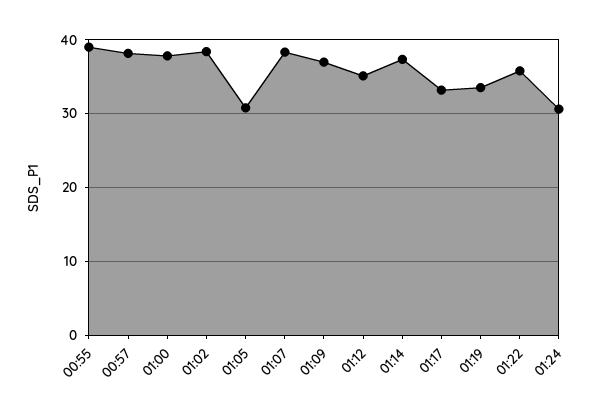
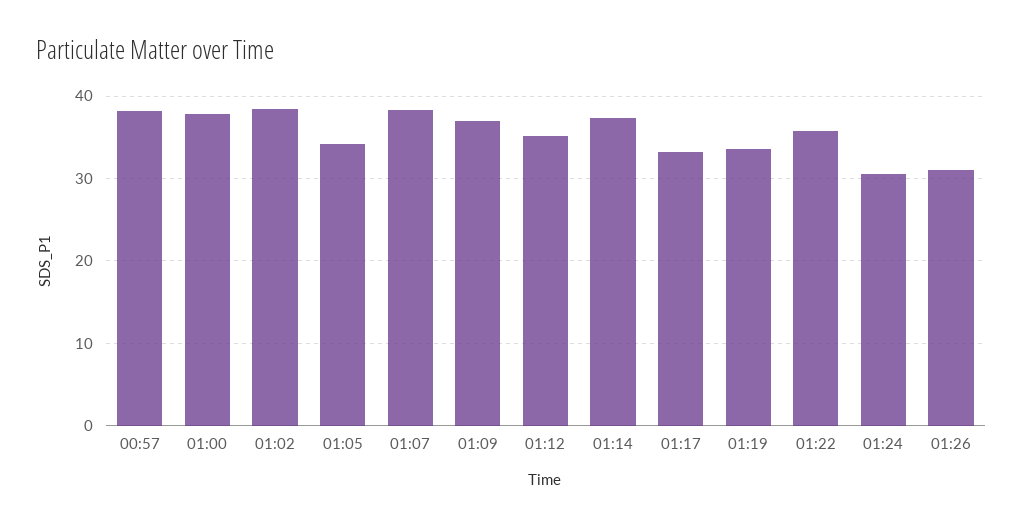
00:55: 39 -> none
01:05: 31 -> 34
01:26: none -> 31

